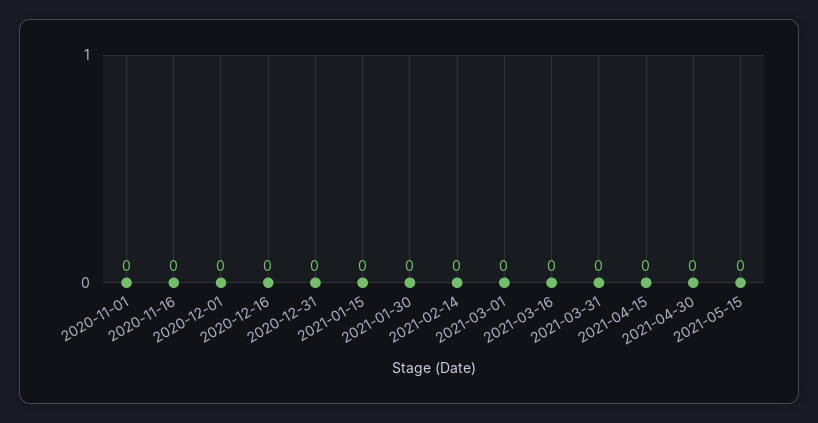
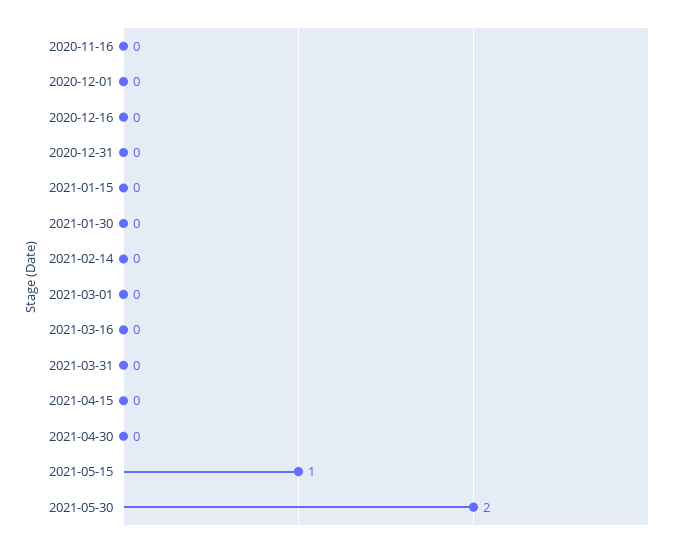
2020-11-01: 0 -> none
2021-05-15: 0 -> 1
2021-05-30: none -> 2

